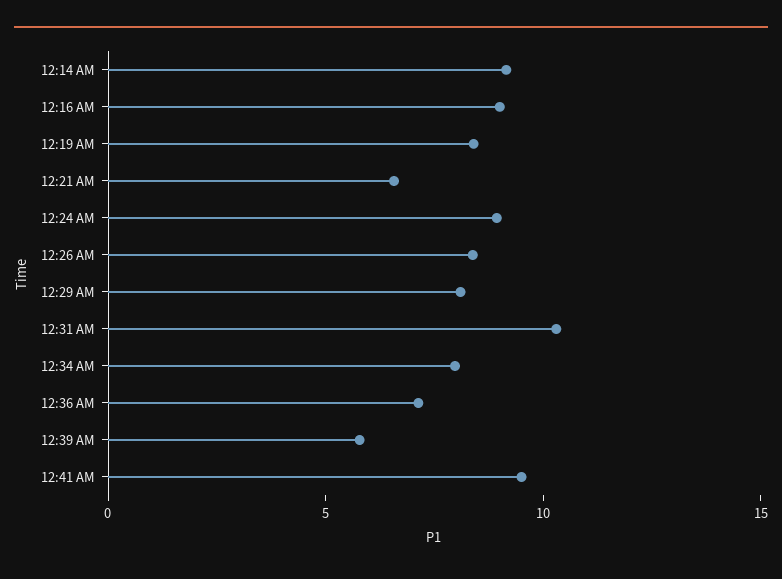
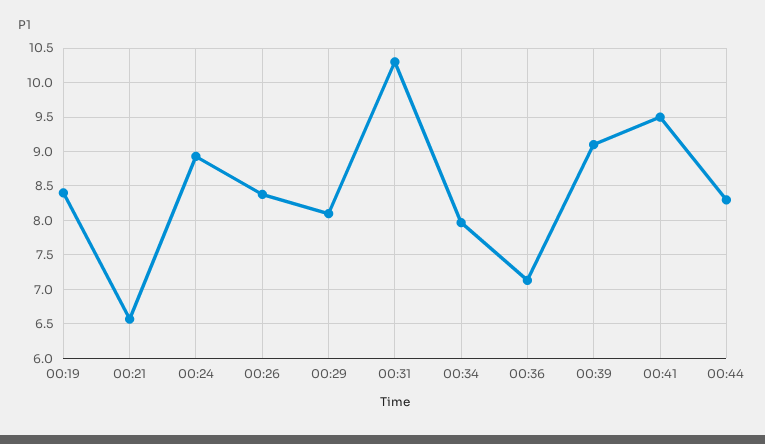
12:14 AM: 9 -> none
12:16 AM: 9 -> none
12:39 AM: 6 -> 9.1
00:44: none -> 8.3

